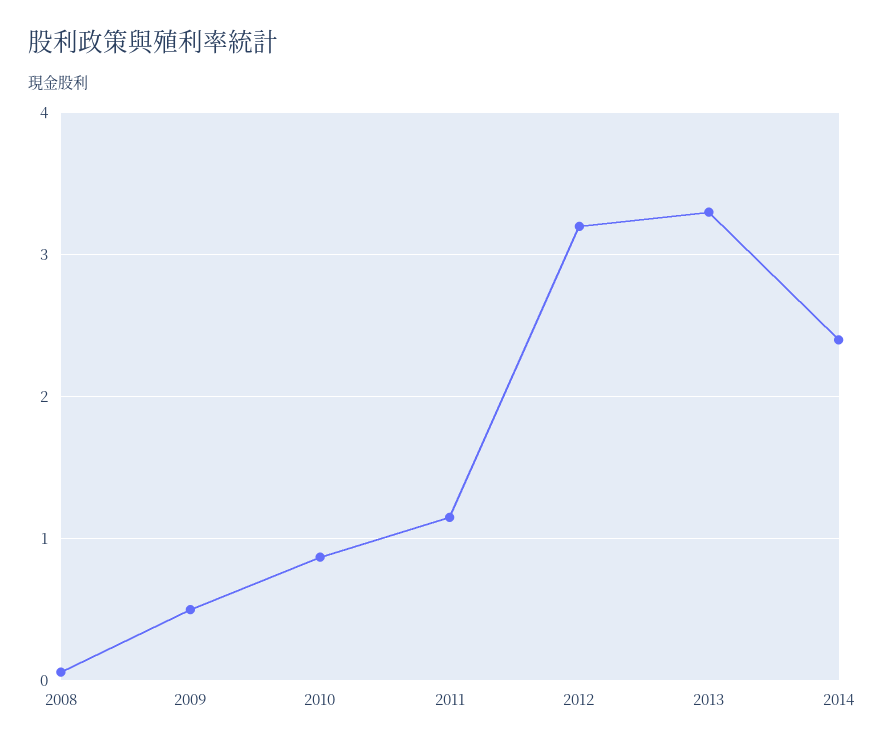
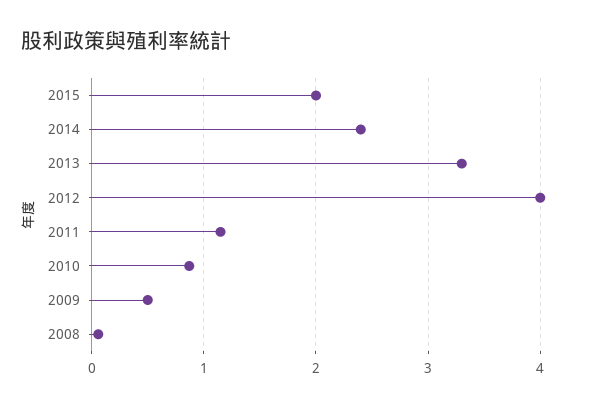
2012: 3.2 -> 4
2015: none -> 2

